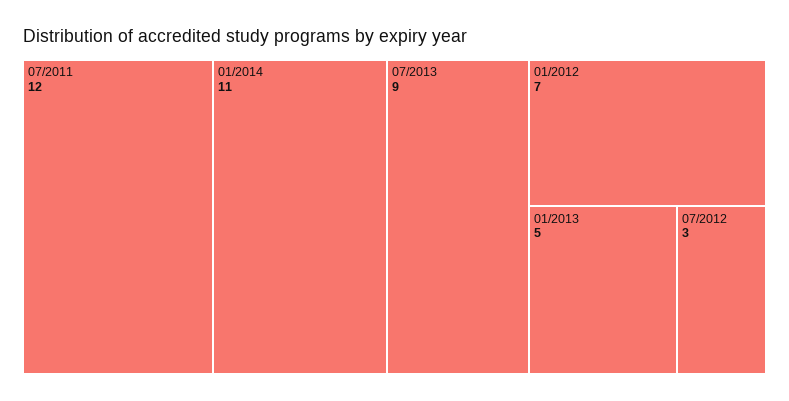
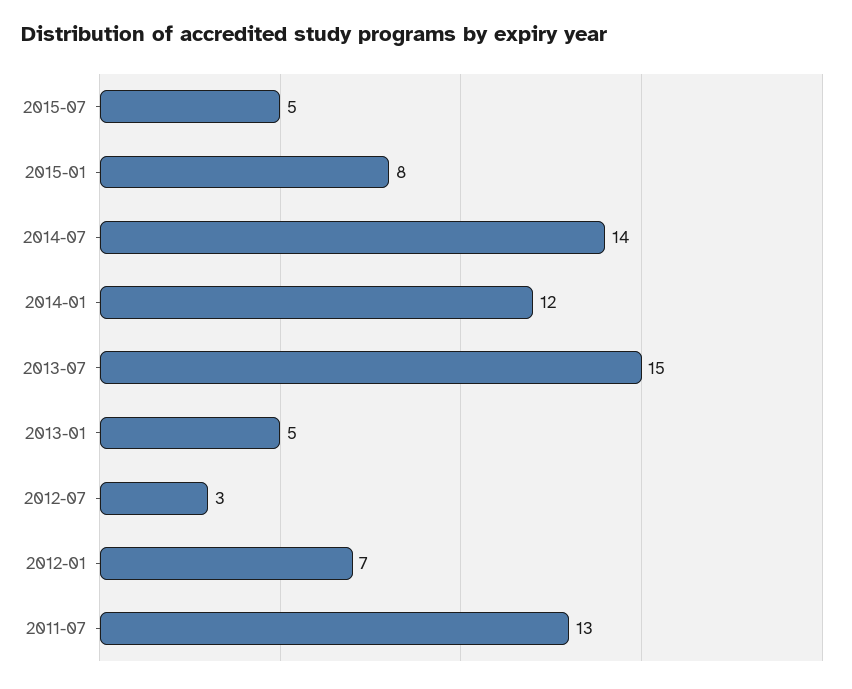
07/2011: 12 -> 13
01/2014: 11 -> 12
07/2013: 9 -> 15
2015-07: none -> 5
2015-01: none -> 8
2014-07: none -> 14

